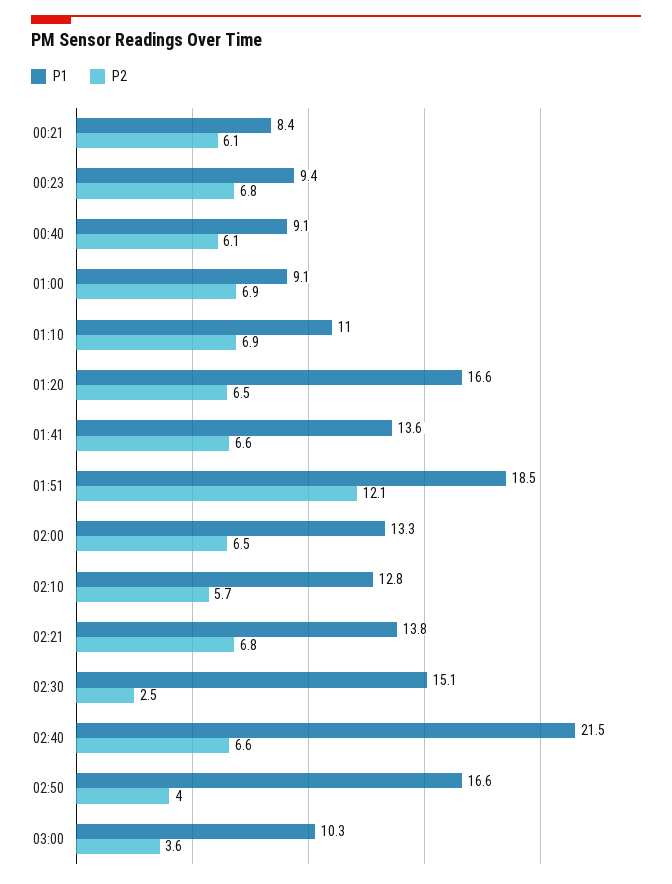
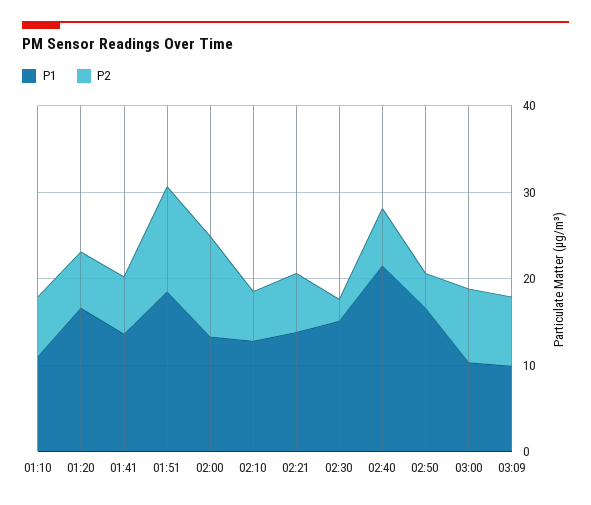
P1, 00:21: 8.4 -> none
P2, 00:21: 6.1 -> none
P1, 00:23: 9.4 -> none
P2, 00:23: 6.8 -> none
P1, 00:40: 9.1 -> none
P2, 00:40: 6.1 -> none
P1, 01:00: 9.1 -> none
P2, 01:00: 6.9 -> none
P2, 02:00: 6.5 -> 12
P2, 03:00: 3.6 -> 8
P1, 03:09: none -> 10
P2, 03:09: none -> 8

